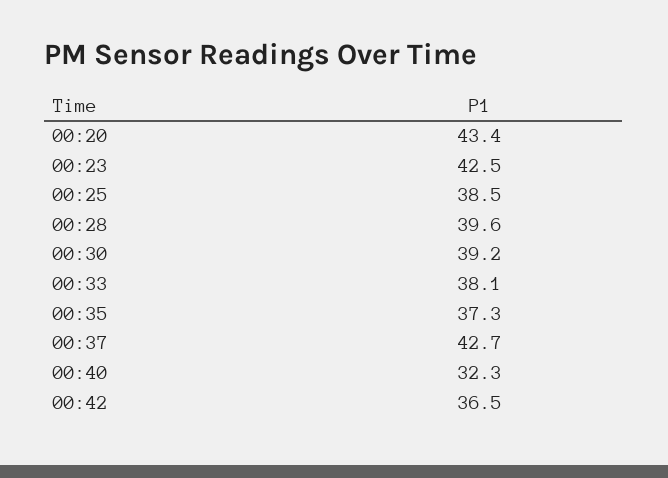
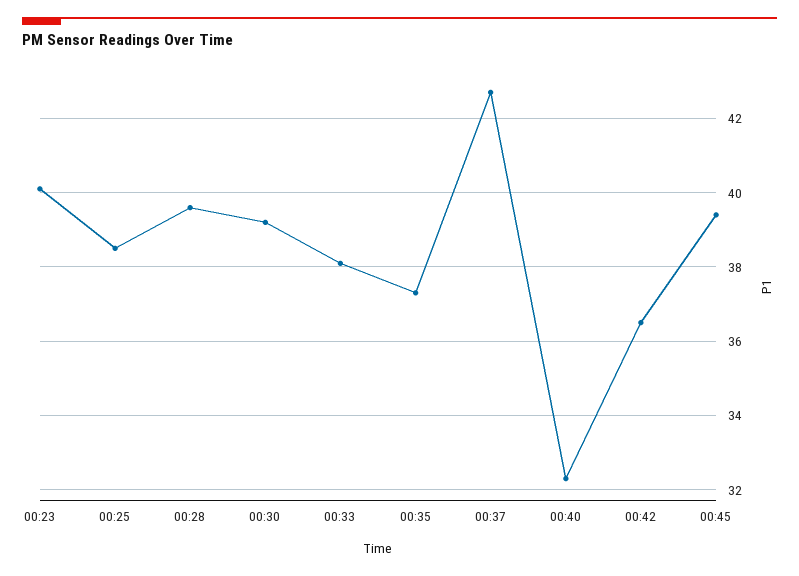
00:20: 43.4 -> none
00:23: 42.5 -> 40
00:45: none -> 39.5

